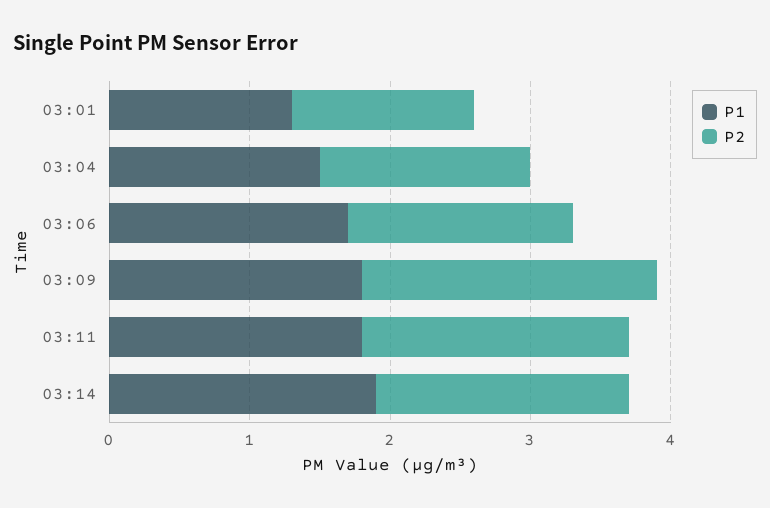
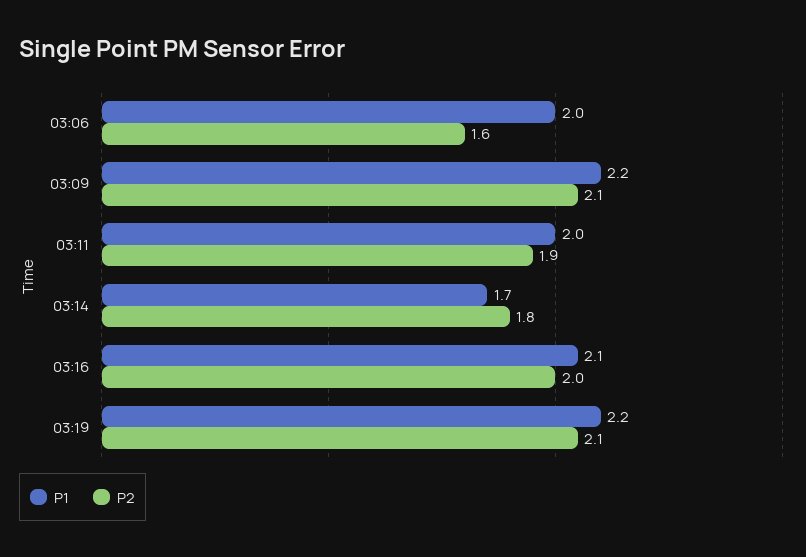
P1, 03:01: 1.3 -> none
P2, 03:01: 1.3 -> none
P1, 03:04: 1.5 -> none
P2, 03:04: 1.5 -> none
P1, 03:06: 1.7 -> 2
P1, 03:09: 1.8 -> 2.2
P1, 03:11: 1.8 -> 2
P1, 03:14: 1.9 -> 1.7
P1, 03:16: none -> 2.1
P2, 03:16: none -> 2
P1, 03:19: none -> 2.2
P2, 03:19: none -> 2.1

